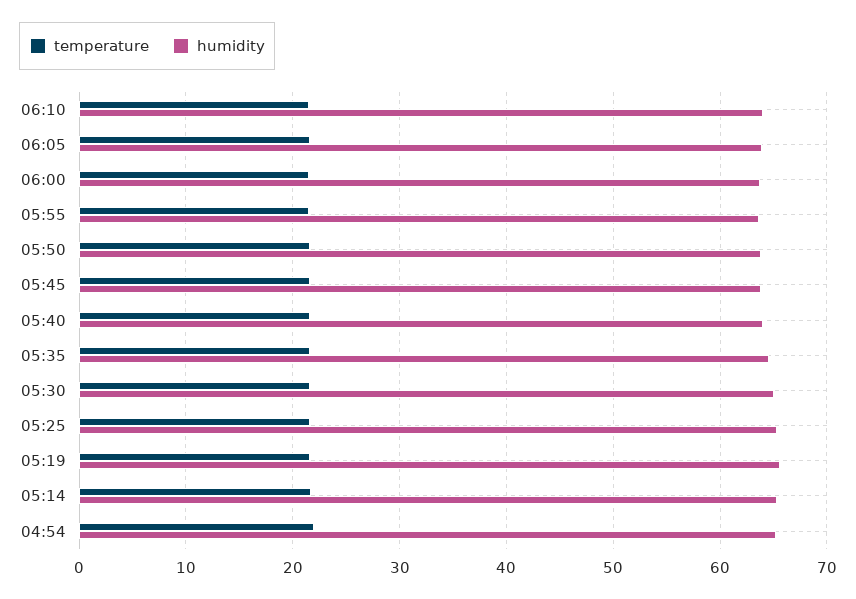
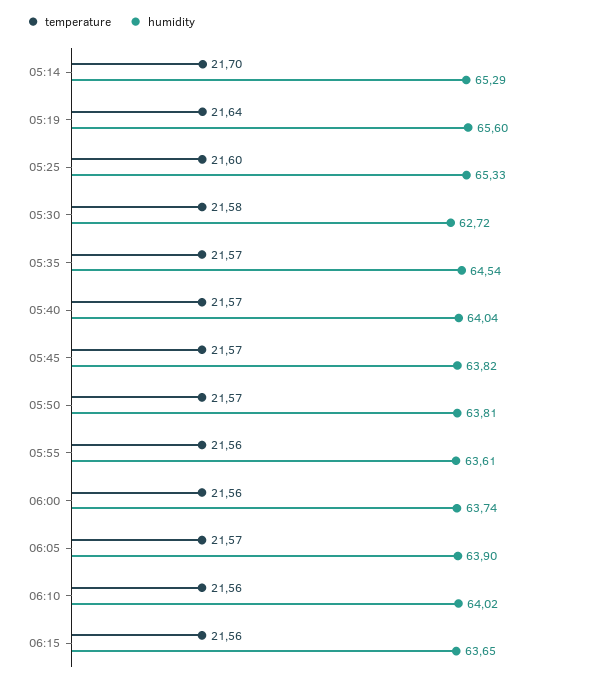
humidity, 05:30: 65 -> 62.72
temperature, 04:54: 22 -> none
humidity, 04:54: 65 -> none
temperature, 06:15: none -> 21.56
humidity, 06:15: none -> 63.65

